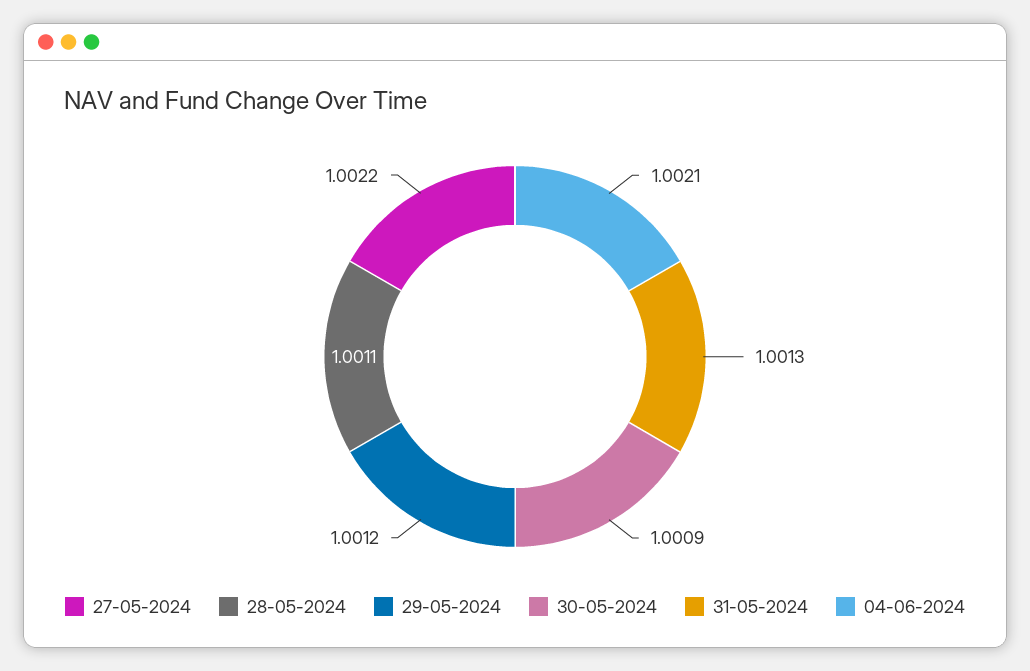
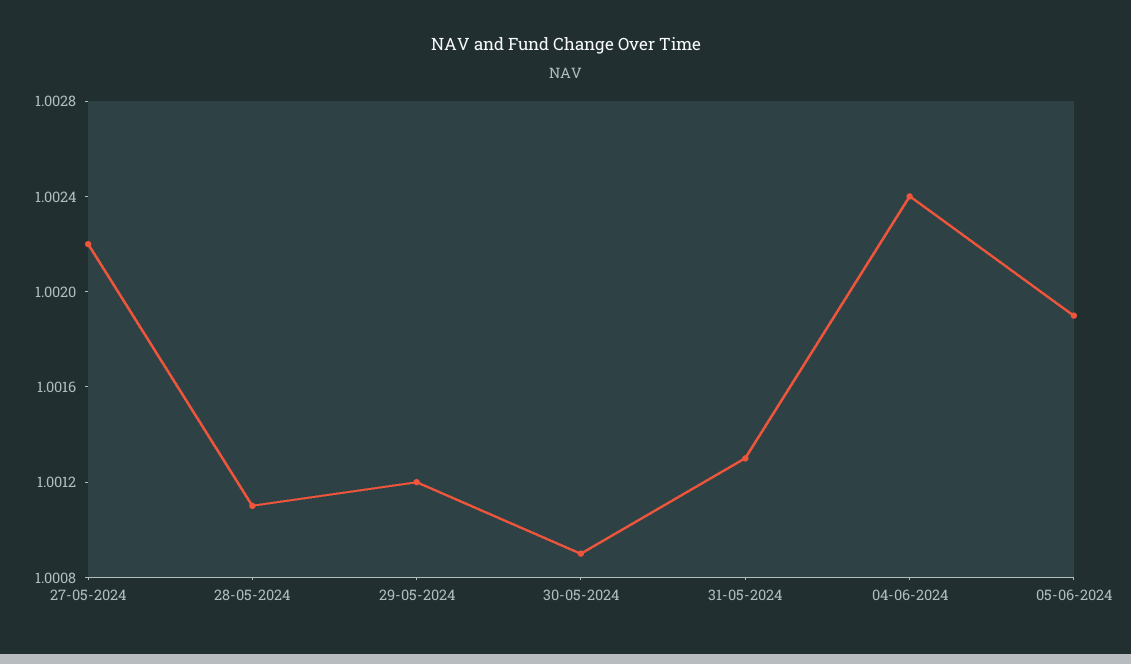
04-06-2024: 1.0021 -> 1.0024
05-06-2024: none -> 1.0019

